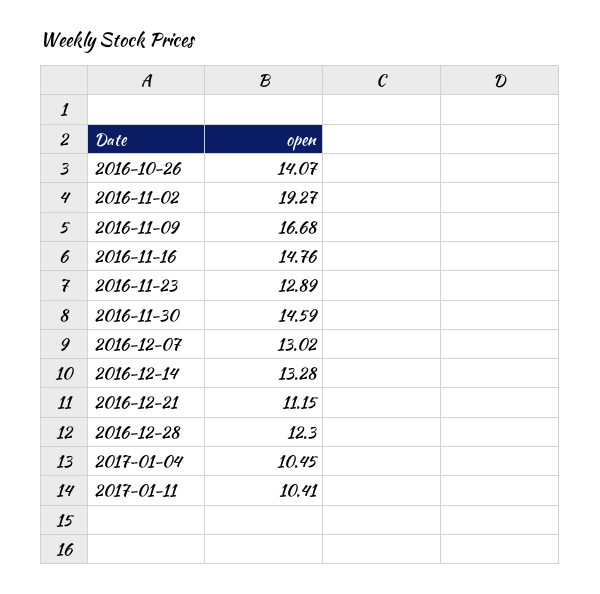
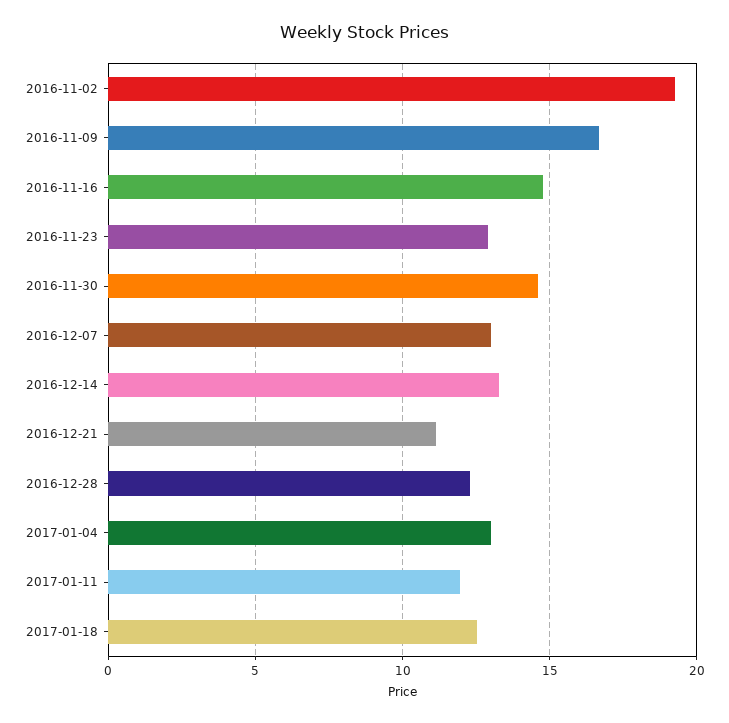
2016-10-26: 14.07 -> none
2017-01-04: 10.45 -> 13
2017-01-11: 10.41 -> 12
2017-01-18: none -> 12.5

